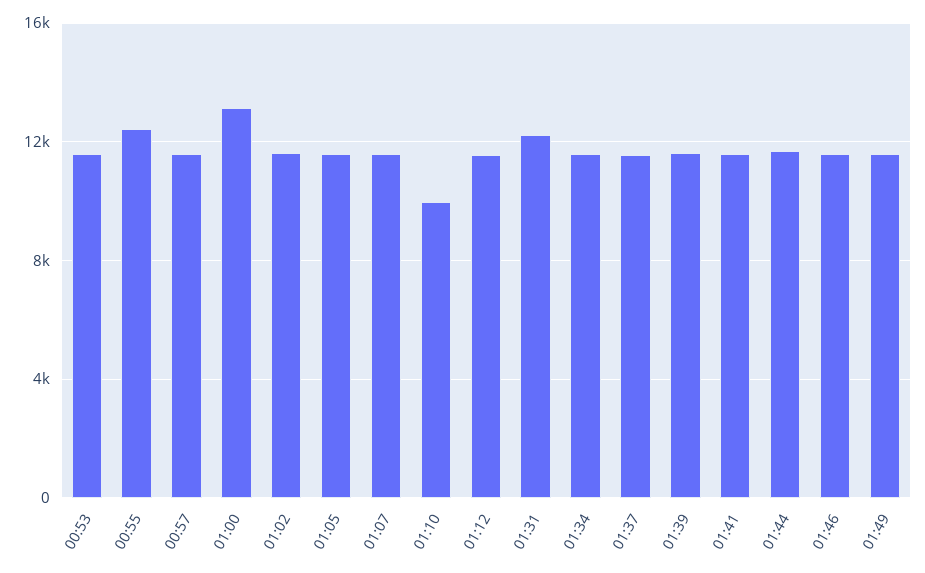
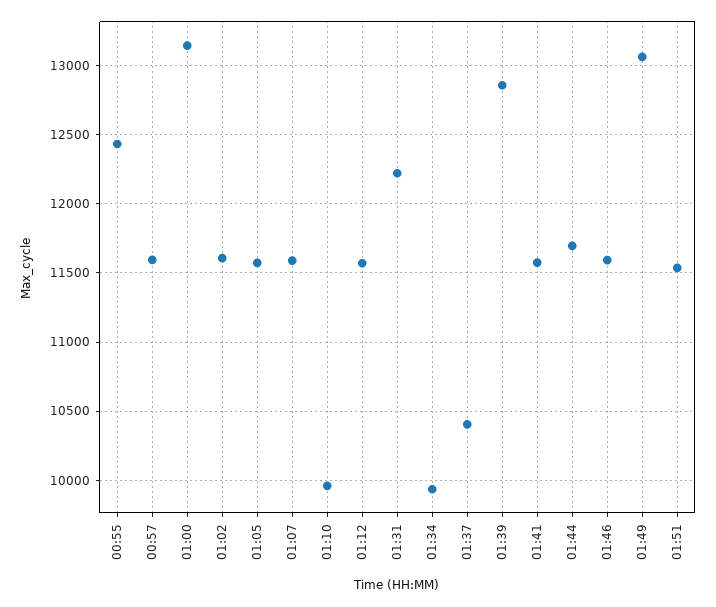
00:53: 11500 -> none
01:34: 11500 -> 9950
01:37: 11500 -> 10400
01:39: 11500 -> 12850
01:49: 11500 -> 13050
01:51: none -> 11550

